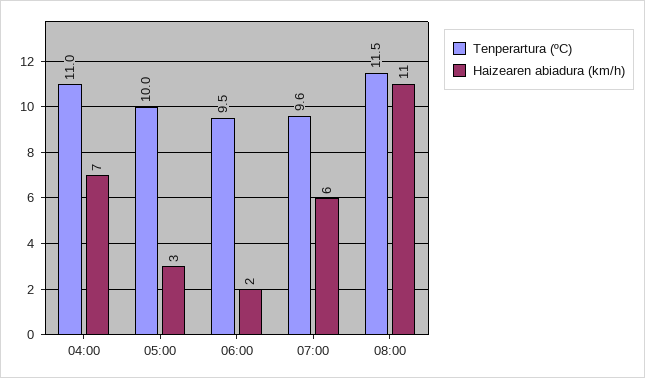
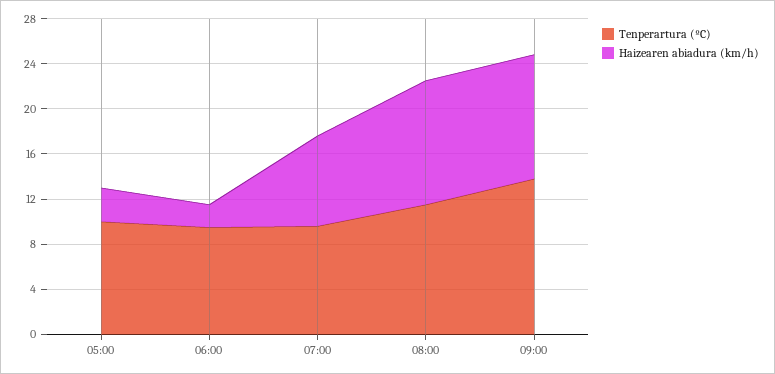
Tenperartura (ºC), 04:00: 11 -> none
Haizearen abiadura (km/h), 04:00: 7 -> none
Haizearen abiadura (km/h), 07:00: 6 -> 8
Tenperartura (ºC), 09:00: none -> 14
Haizearen abiadura (km/h), 09:00: none -> 11

